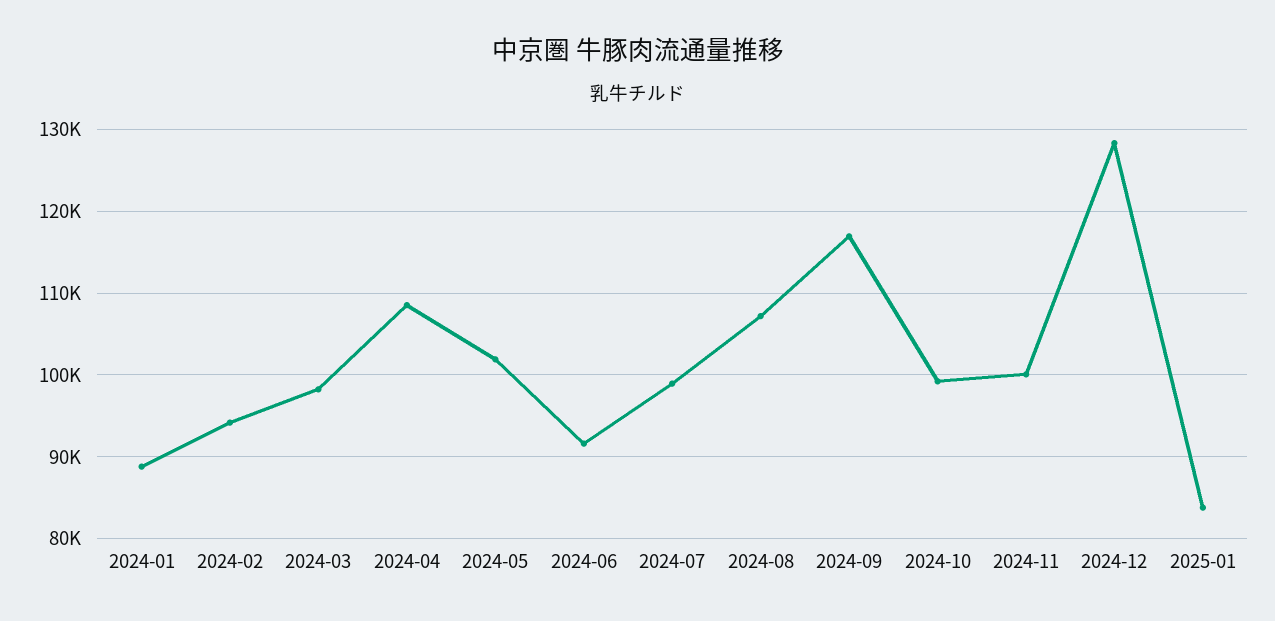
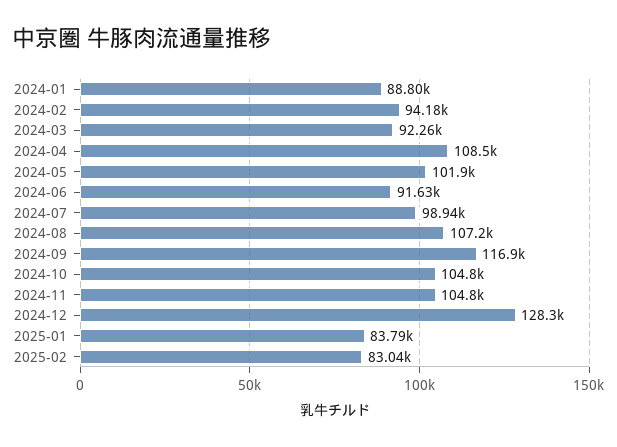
2024-03: 98000 -> 92260
2024-10: 99000 -> 104800
2024-11: 100000 -> 104800
2025-02: none -> 83040

